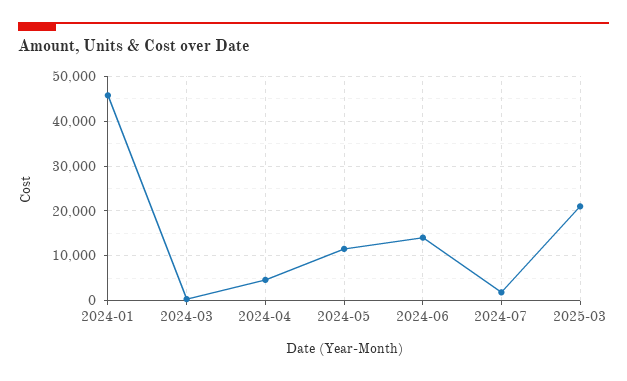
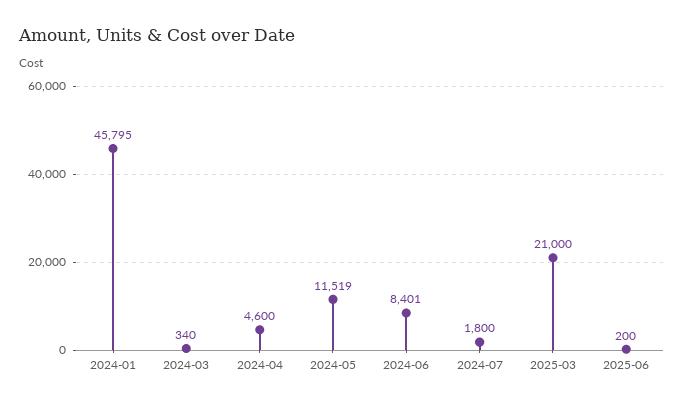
2024-06: 14000 -> 8401
2025-06: none -> 200

